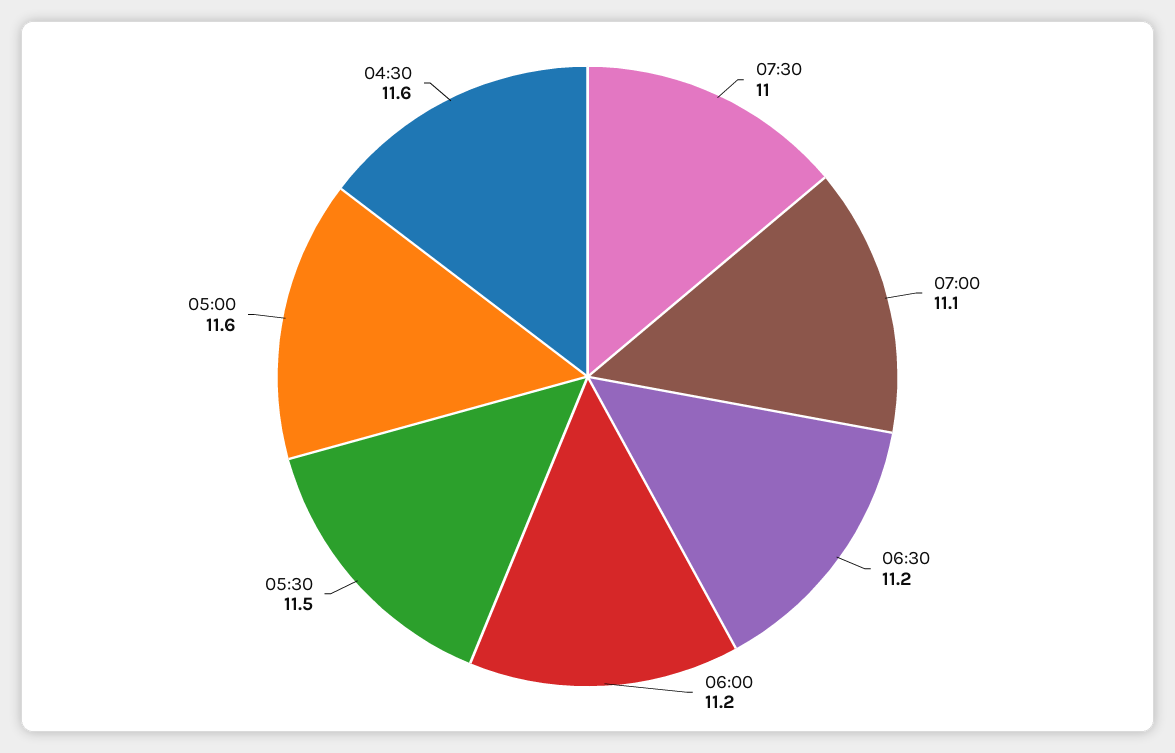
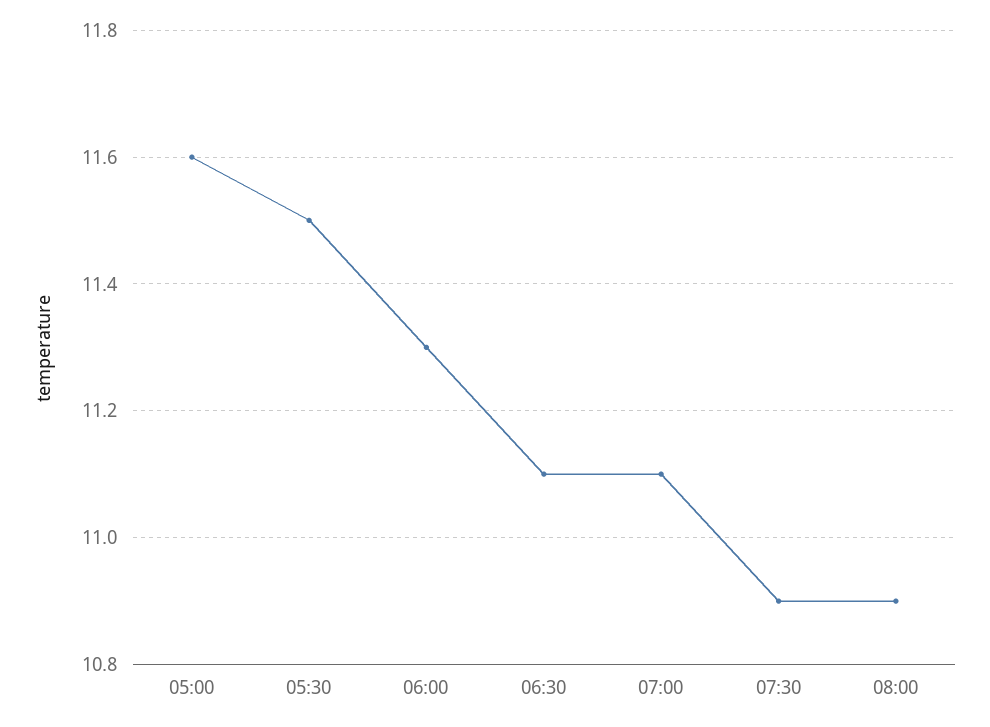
07:30: 11 -> 10.9
06:30: 11.2 -> 11.1
06:00: 11.2 -> 11.3
04:30: 11.6 -> none
08:00: none -> 10.9

